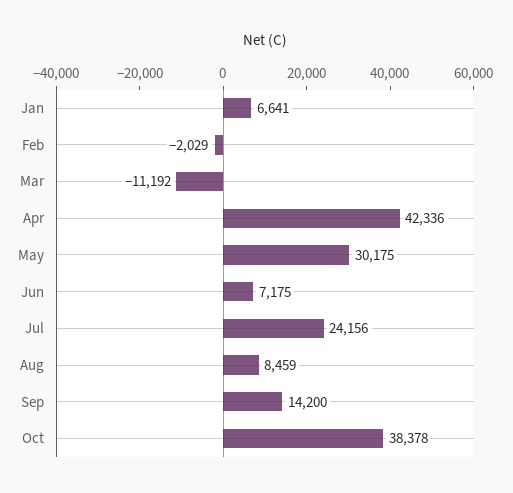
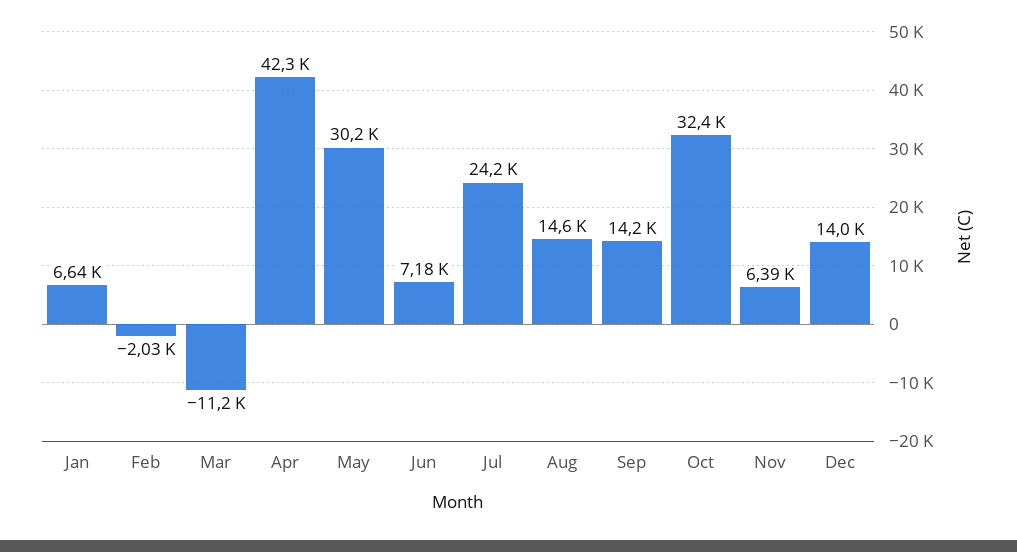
Aug: 8459 -> 14600
Oct: 38378 -> 32400
Nov: none -> 6390
Dec: none -> 14000

